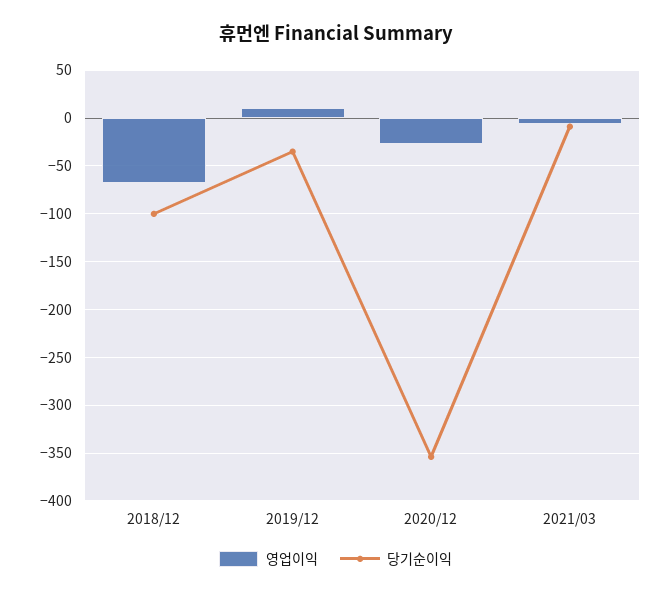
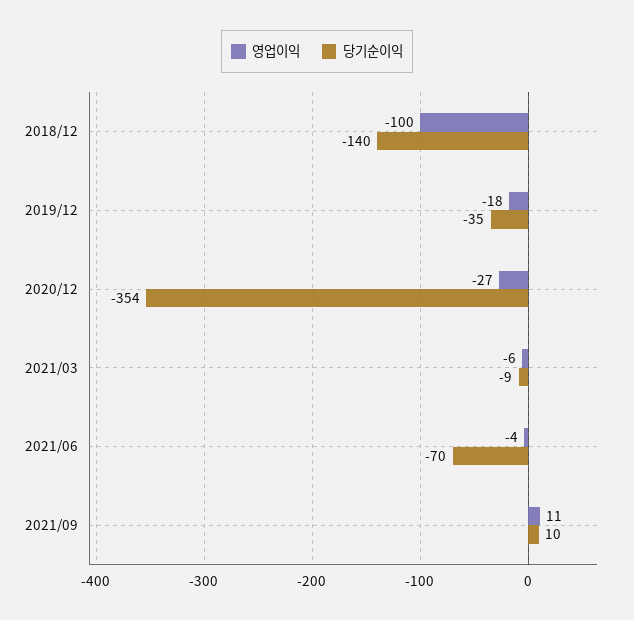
영업이익, 2018/12: -70 -> -100
당기순이익, 2018/12: -100 -> -140
영업이익, 2019/12: 10 -> -18
영업이익, 2021/06: none -> -4
당기순이익, 2021/06: none -> -70
영업이익, 2021/09: none -> 11
당기순이익, 2021/09: none -> 10

